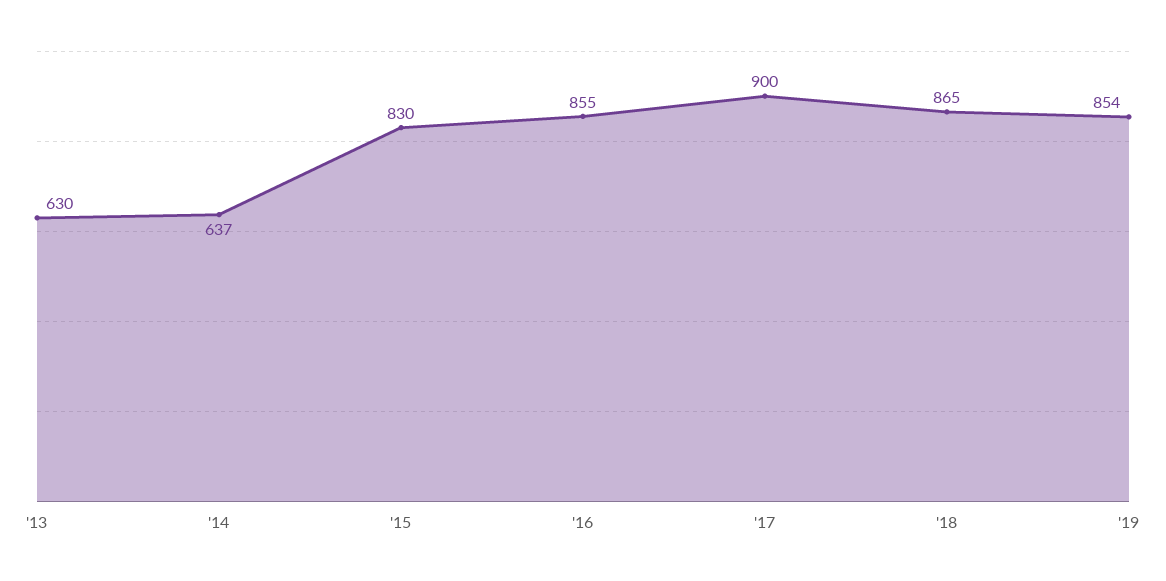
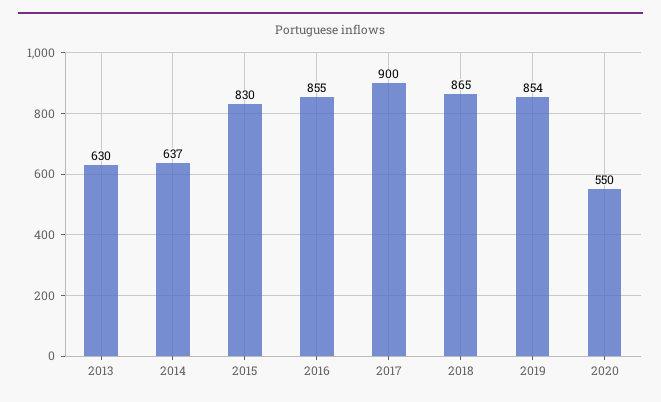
2020: none -> 550

